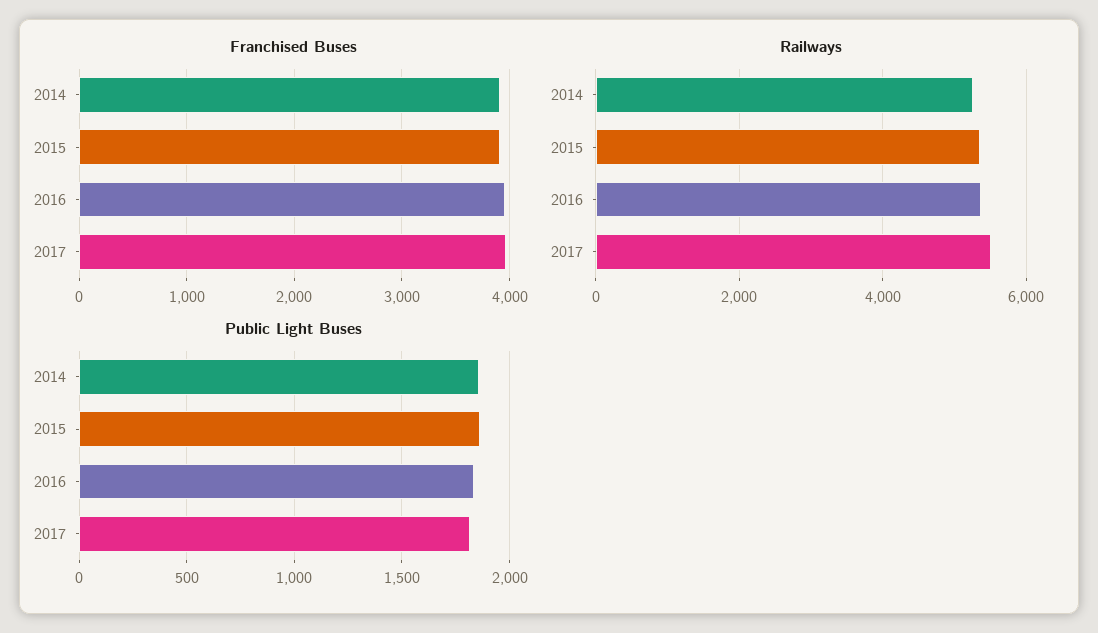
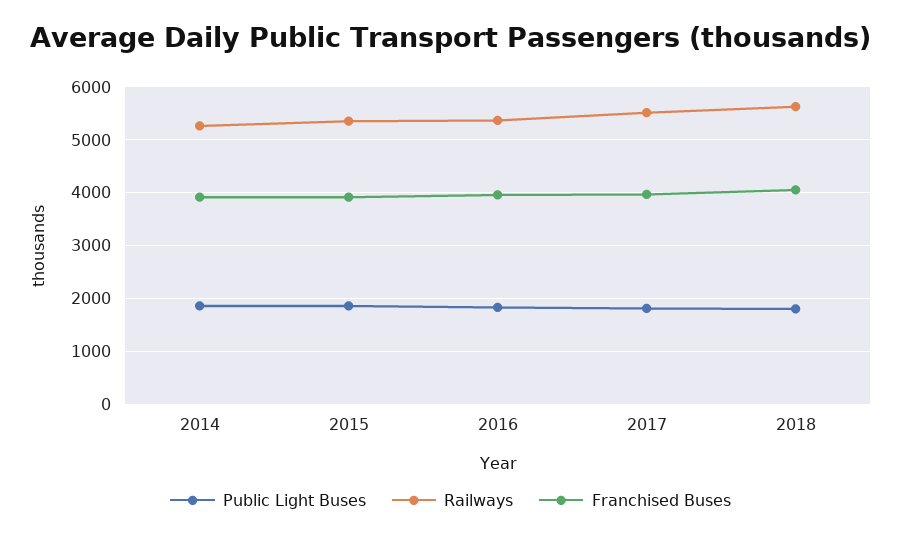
Public Light Buses, 2018: none -> 1800
Railways, 2018: none -> 5600
Franchised Buses, 2018: none -> 4000

